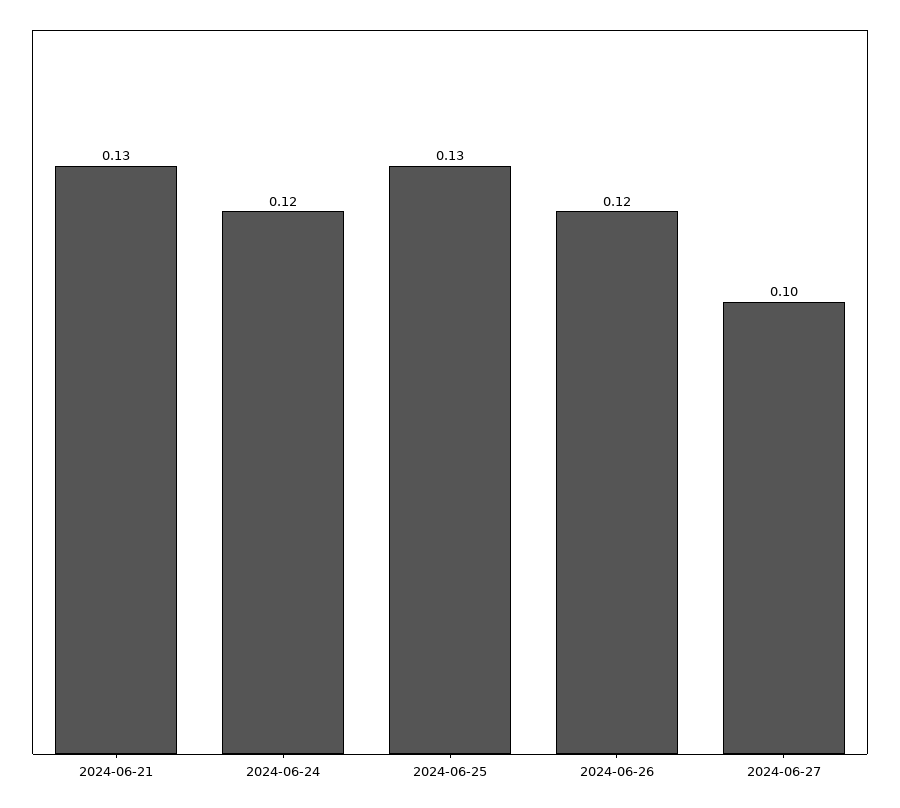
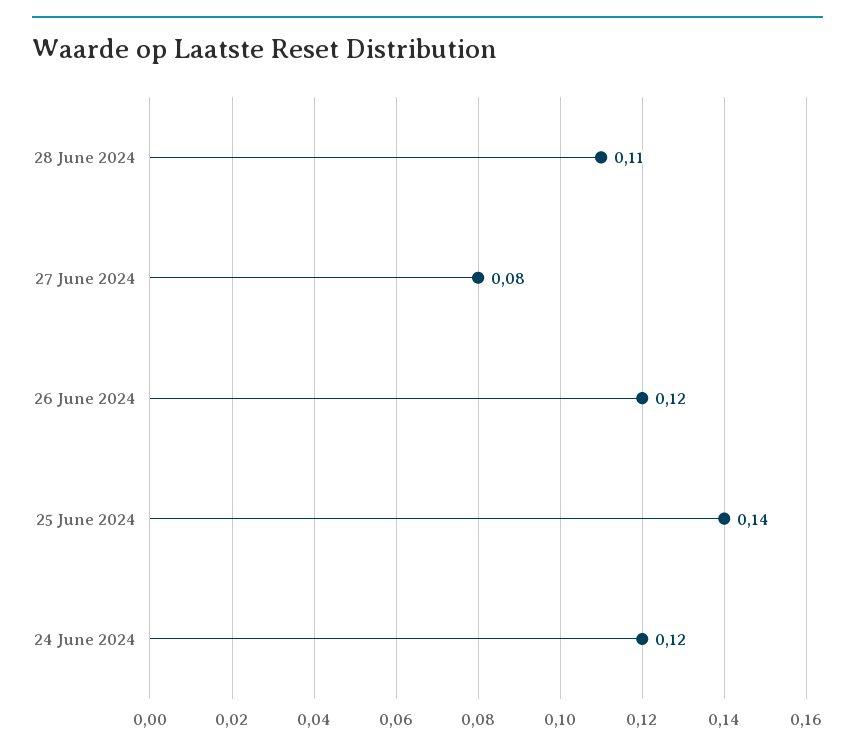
2024-06-21: 0.13 -> none
2024-06-25: 0.13 -> 0.14
2024-06-27: 0.1 -> 0.08
28 June 2024: none -> 0.11

